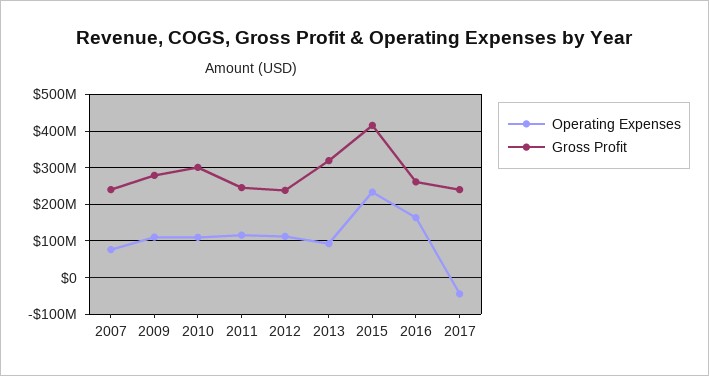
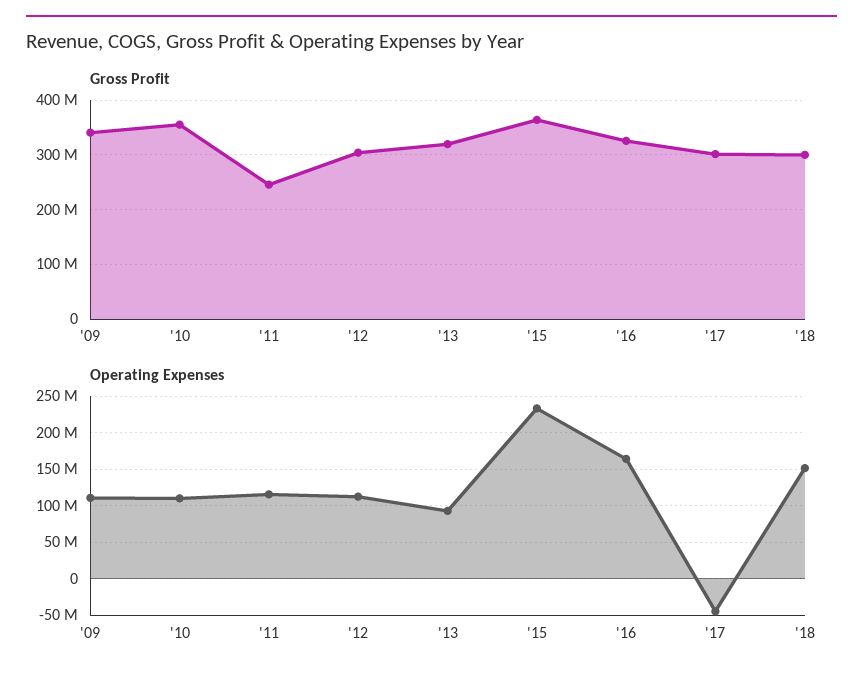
Operating Expenses, 2007: 80000000 -> none
Gross Profit, 2007: 240000000 -> none
Gross Profit, 2009: 280000000 -> 340000000
Gross Profit, 2010: 300000000 -> 360000000
Gross Profit, 2012: 240000000 -> 300000000
Gross Profit, 2015: 420000000 -> 360000000
Gross Profit, 2016: 260000000 -> 320000000
Gross Profit, 2017: 240000000 -> 300000000
Gross Profit, '18: none -> 300000000
Operating Expenses, '18: none -> 150000000

